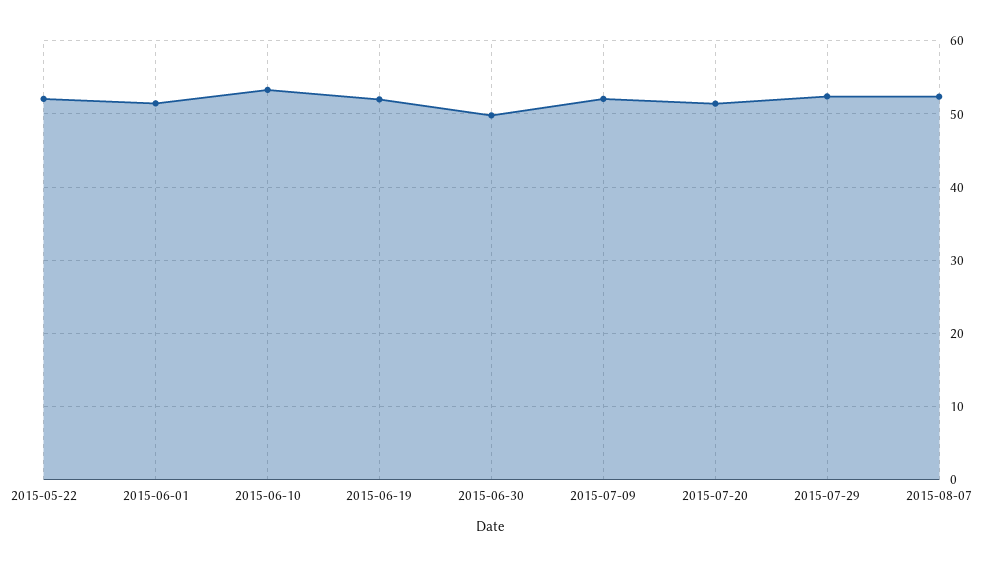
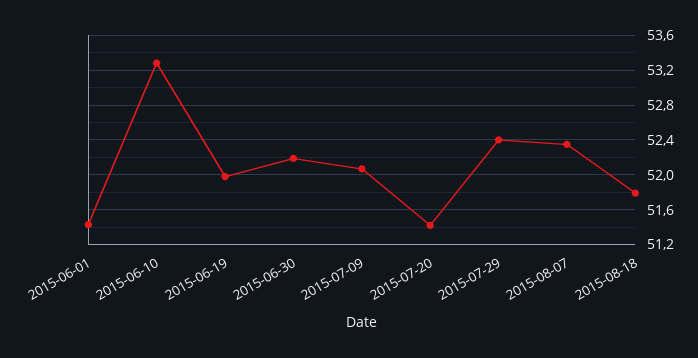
2015-05-22: 52 -> none
2015-06-30: 50 -> 52.2
2015-08-18: none -> 51.8

